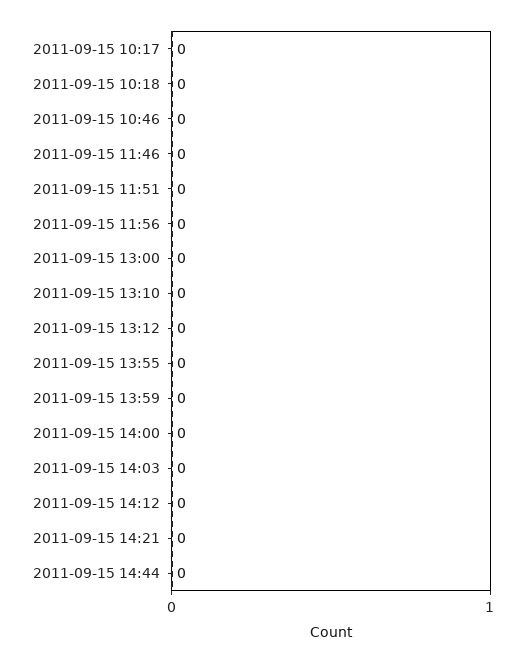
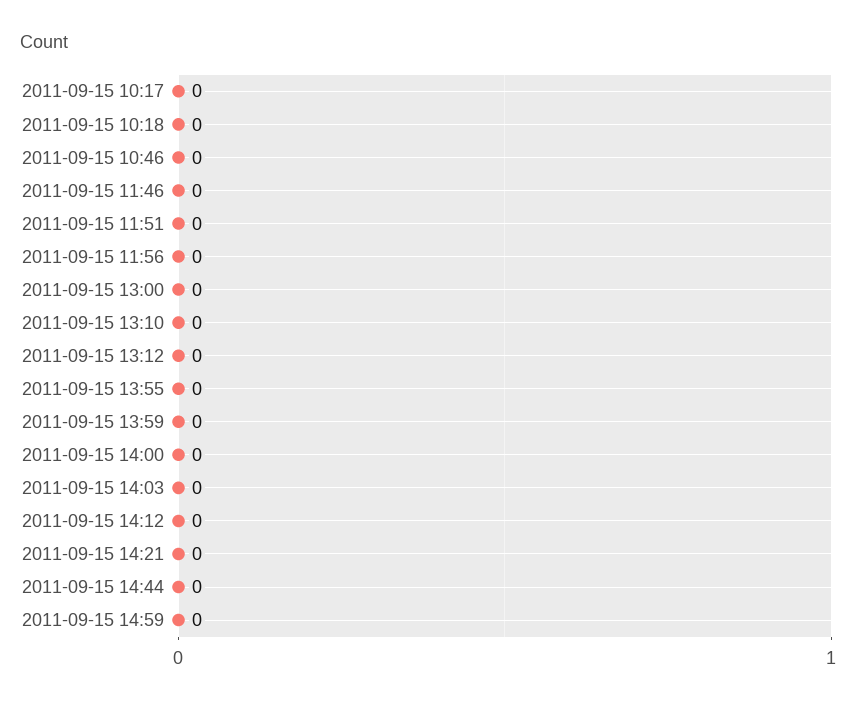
2011-09-15 14:59: none -> 0

